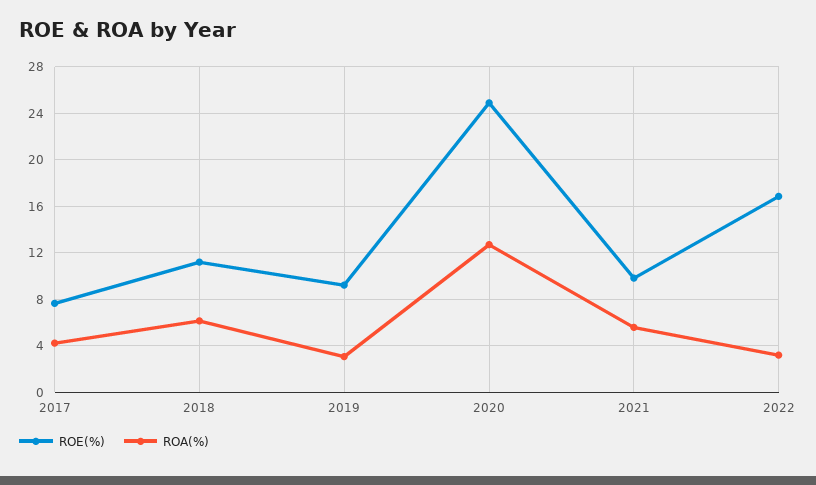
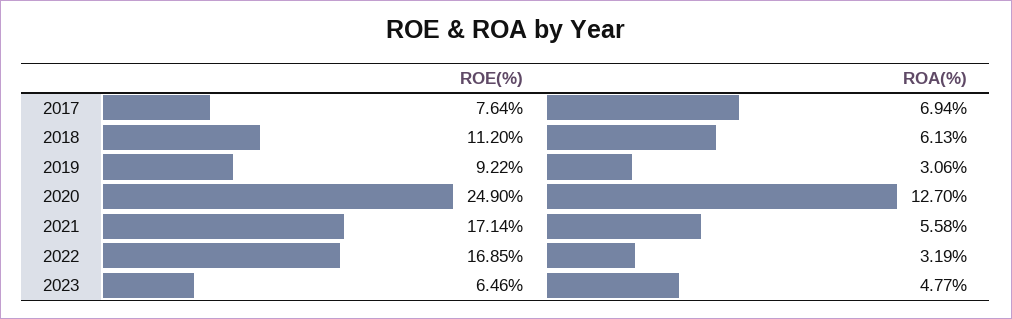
ROA(%), 2017: 4 -> 6.94
ROE(%), 2021: 10 -> 17.14
ROE(%), 2023: none -> 6.46
ROA(%), 2023: none -> 4.77

